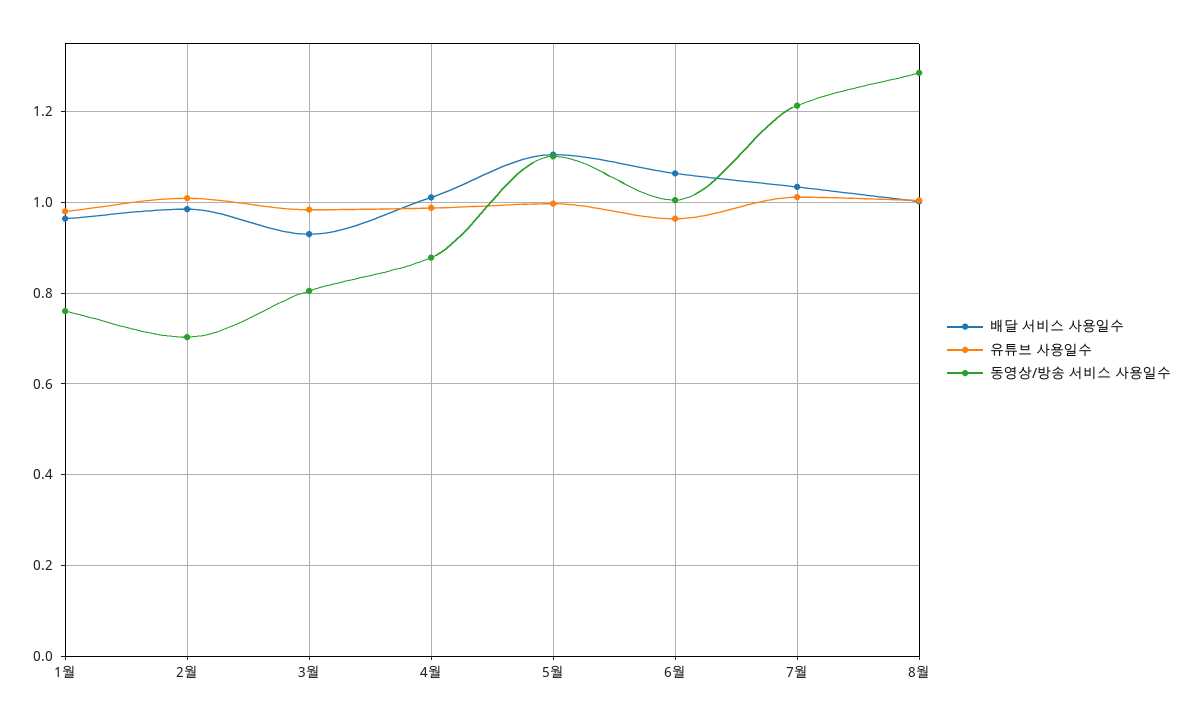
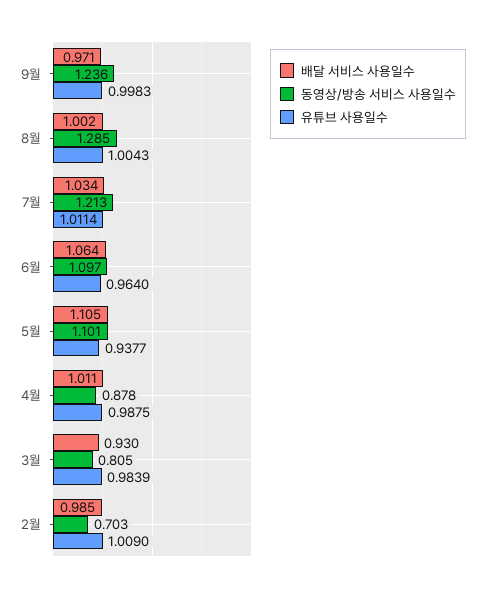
배달 서비스 사용일수, 1월: 0.96 -> none
유튜브 사용일수, 1월: 0.98 -> none
동영상/방송 서비스 사용일수, 1월: 0.76 -> none
유튜브 사용일수, 5월: 1 -> 0.9377
동영상/방송 서비스 사용일수, 6월: 1 -> 1.097
배달 서비스 사용일수, 9월: none -> 0.971
동영상/방송 서비스 사용일수, 9월: none -> 1.236
유튜브 사용일수, 9월: none -> 0.9983

